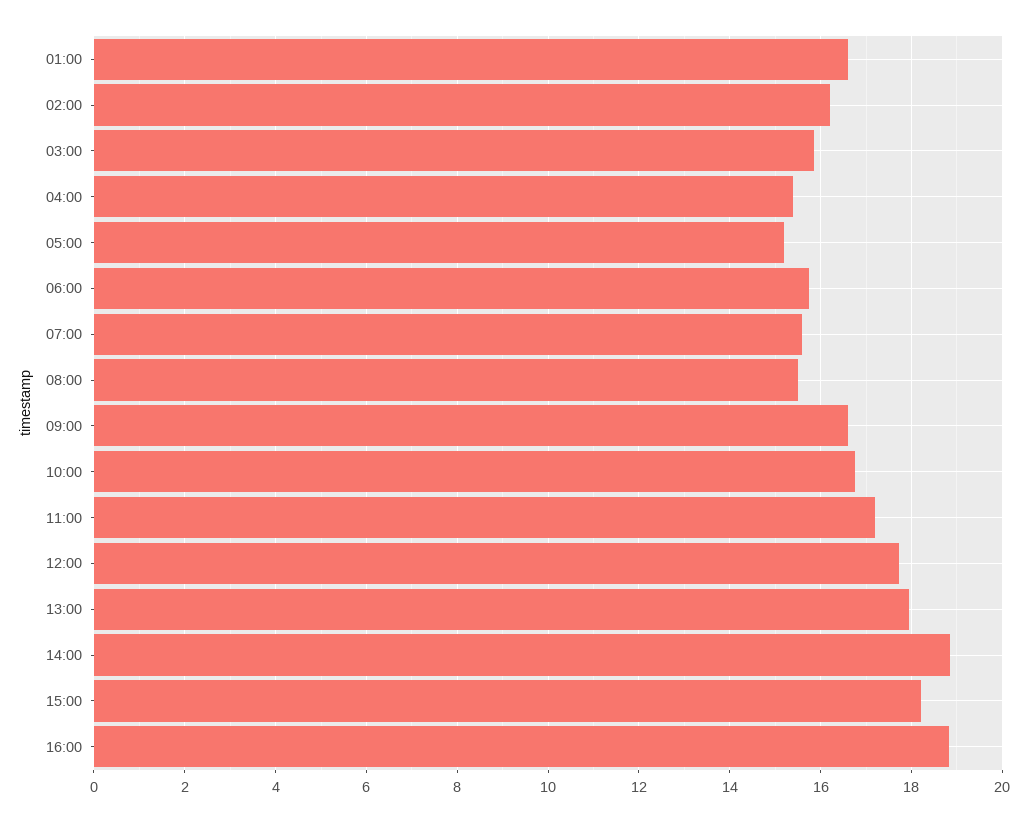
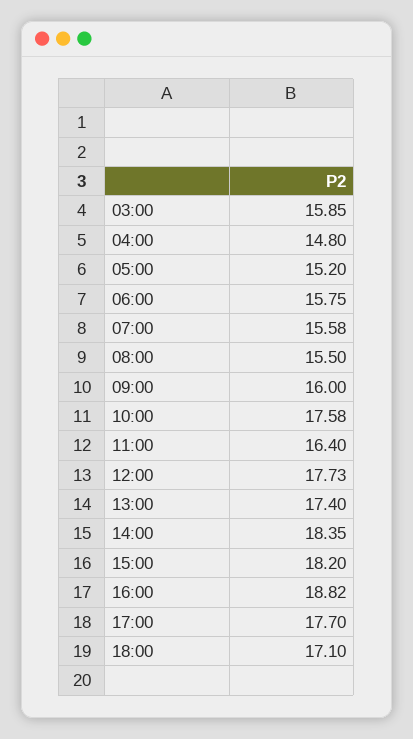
01:00: 16.6 -> none
02:00: 16.2 -> none
04:00: 15.4 -> 14.8
09:00: 16.6 -> 16
10:00: 16.8 -> 17.58
11:00: 17.2 -> 16.4
13:00: 18 -> 17.4
14:00: 18.8 -> 18.35
17:00: none -> 17.7
18:00: none -> 17.1

